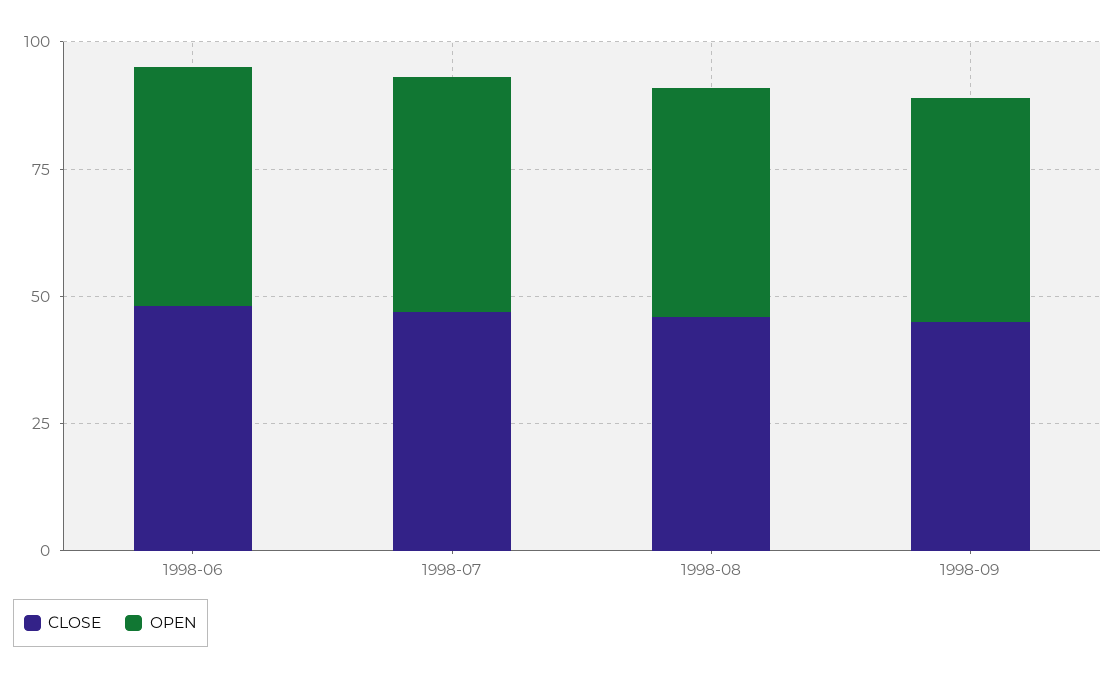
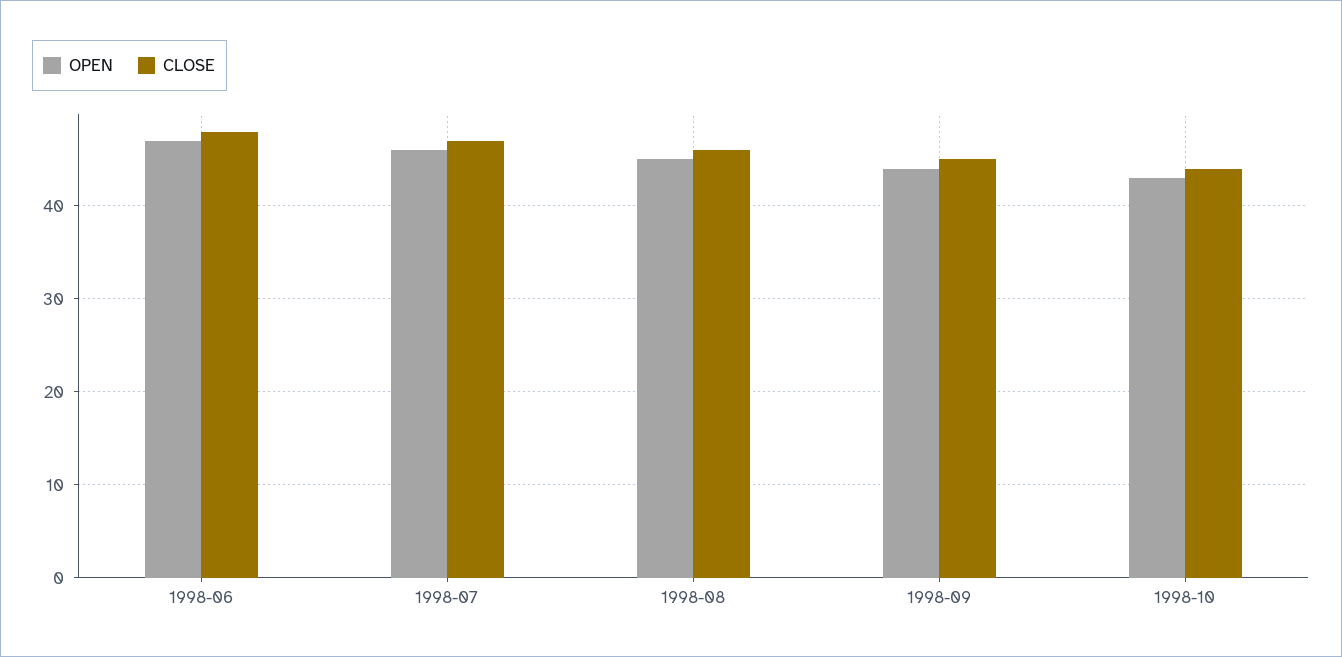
OPEN, 1998-10: none -> 43
CLOSE, 1998-10: none -> 44

